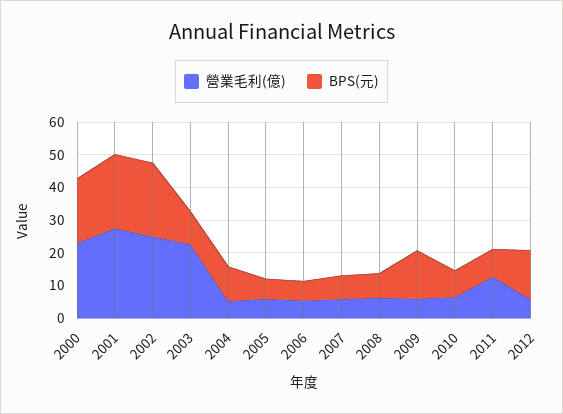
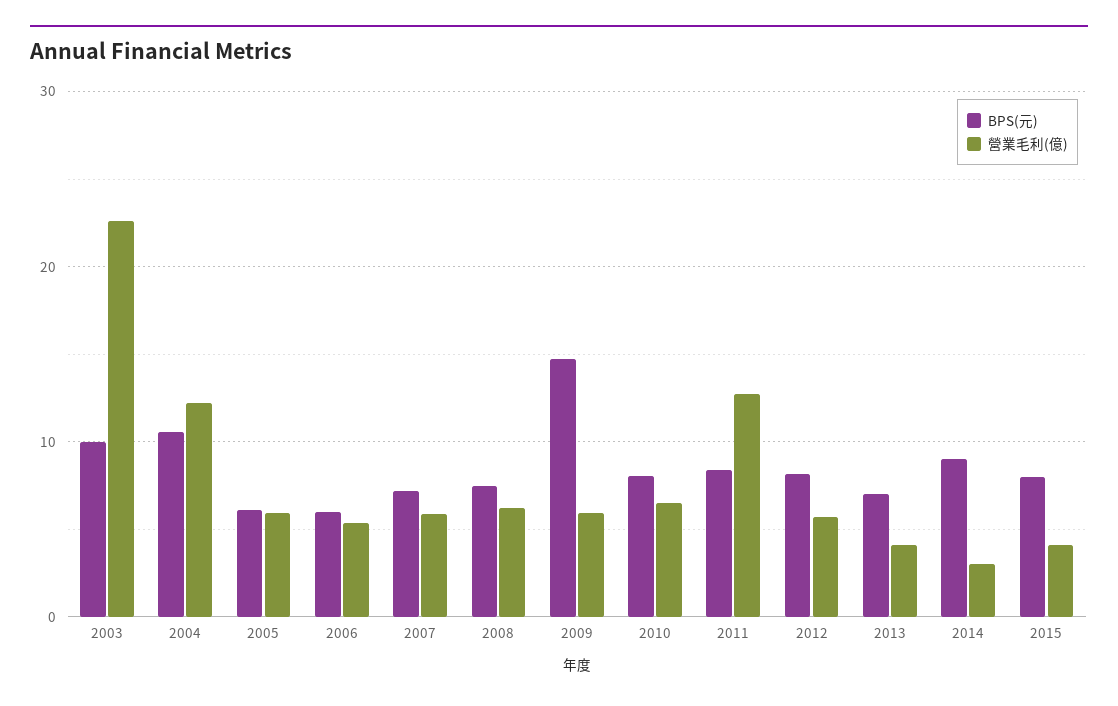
營業毛利(億), 2000: 22.5 -> none
BPS(元), 2000: 20 -> none
營業毛利(億), 2001: 27.5 -> none
BPS(元), 2001: 22.5 -> none
營業毛利(億), 2002: 25 -> none
BPS(元), 2002: 22.5 -> none
營業毛利(億), 2004: 5 -> 12
BPS(元), 2012: 15 -> 8
BPS(元), 2013: none -> 7
營業毛利(億), 2013: none -> 4
BPS(元), 2014: none -> 9
營業毛利(億), 2014: none -> 3
BPS(元), 2015: none -> 8
營業毛利(億), 2015: none -> 4

